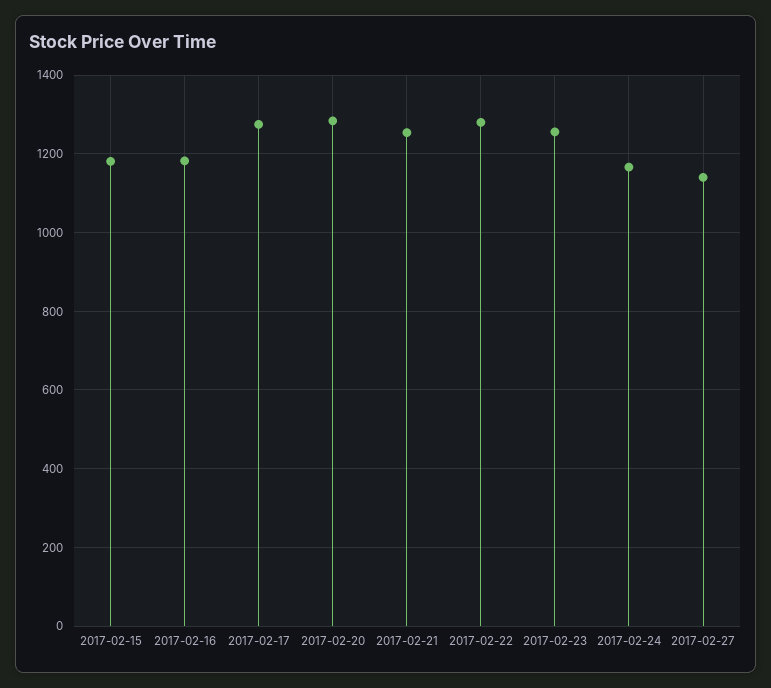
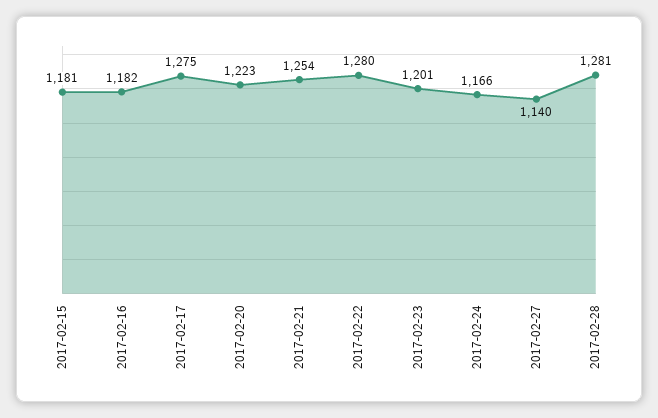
2017-02-20: 1280 -> 1223
2017-02-23: 1260 -> 1201
2017-02-28: none -> 1281

